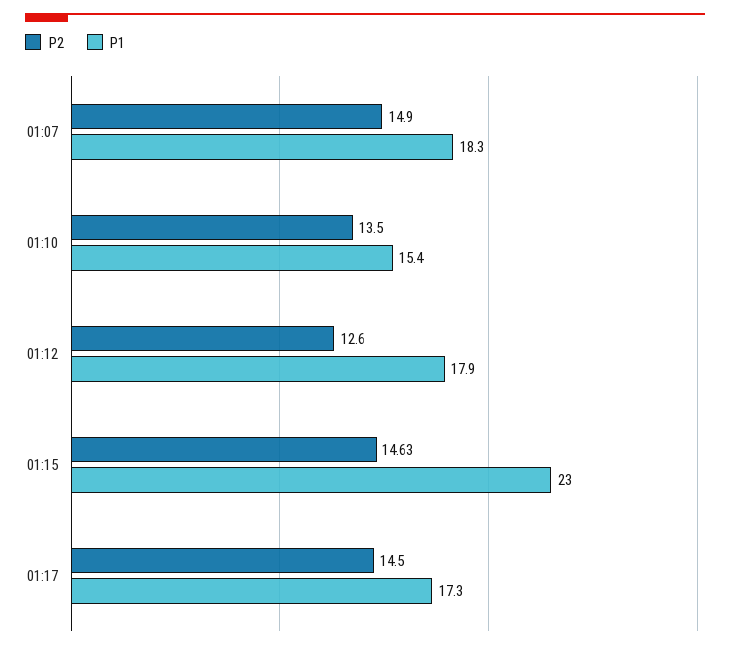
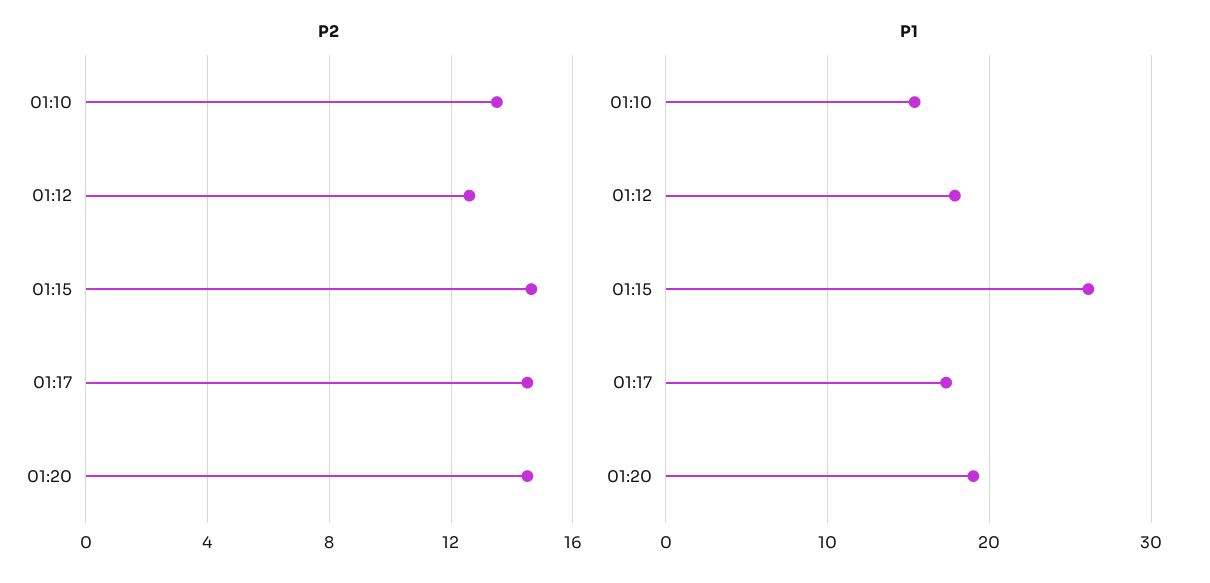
P2, 01:07: 14.9 -> none
P1, 01:07: 18.3 -> none
P1, 01:15: 23 -> 26
P2, 01:20: none -> 14.5
P1, 01:20: none -> 19

